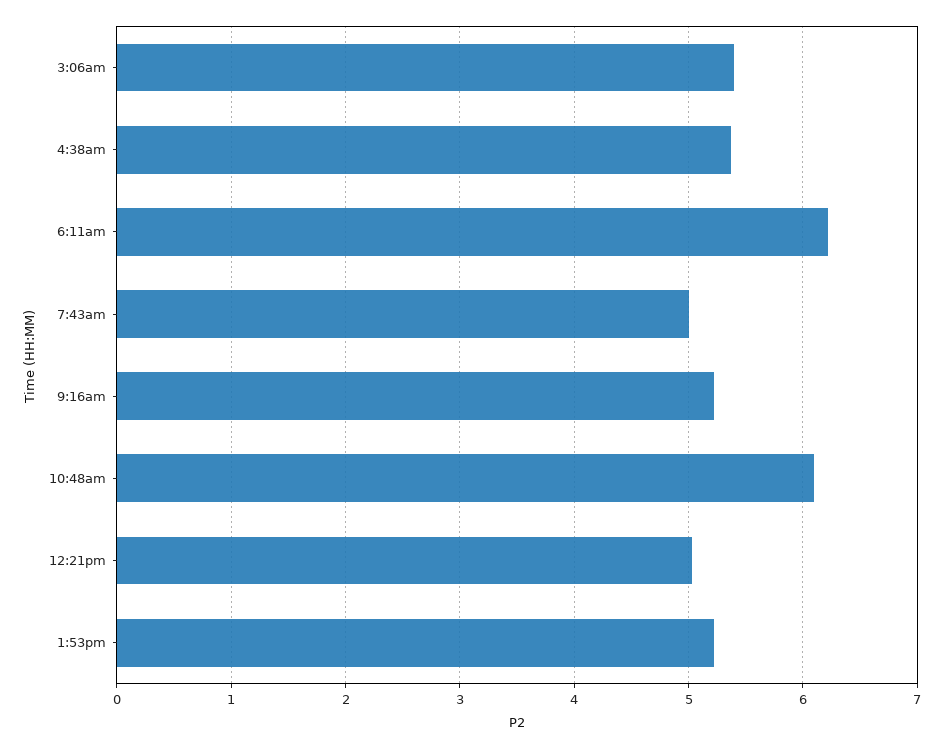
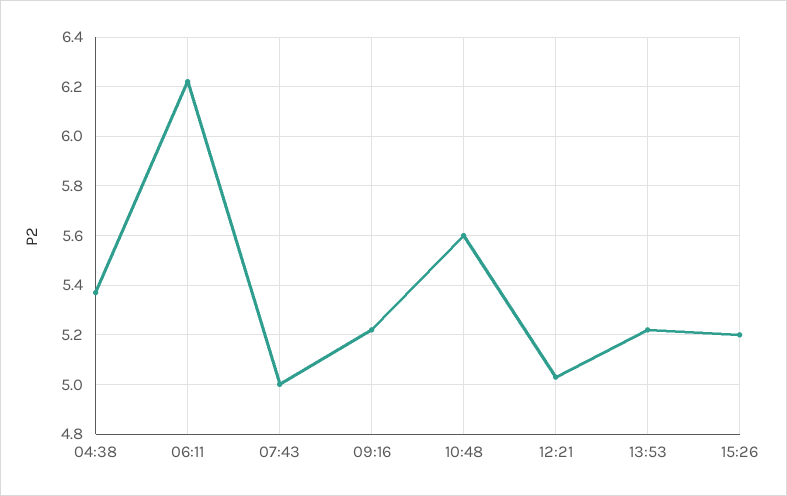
3:06am: 5.4 -> none
10:48am: 6.1 -> 5.6
15:26: none -> 5.2

